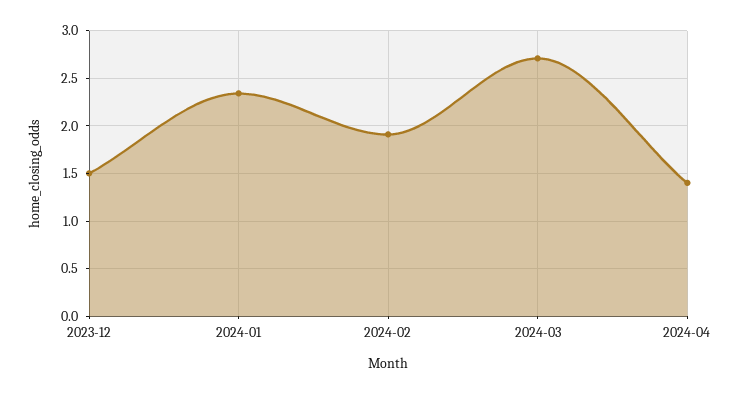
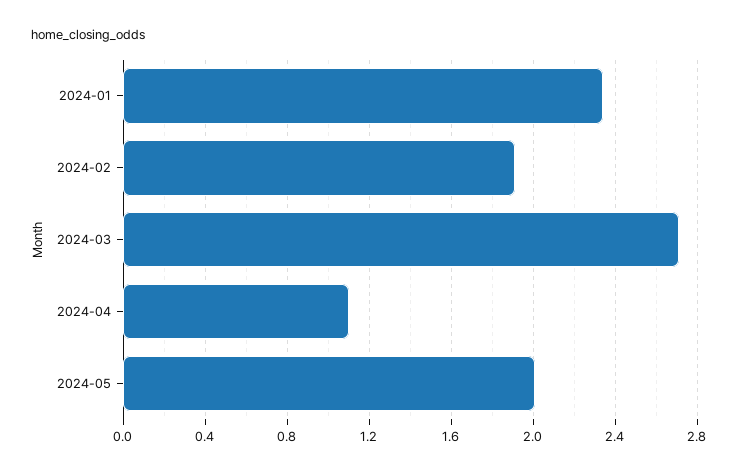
2023-12: 1.5 -> none
2024-04: 1.4 -> 1.1
2024-05: none -> 2

